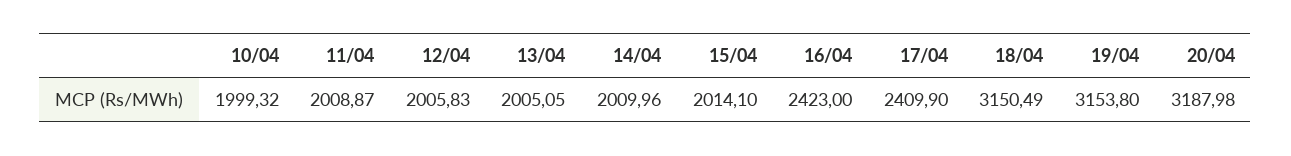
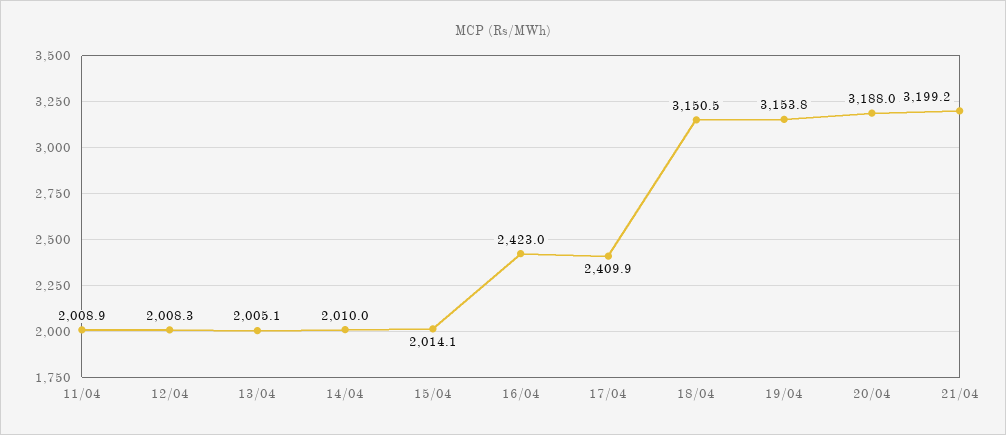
10/04: 1999.32 -> none
12/04: 2005.83 -> 2008.3
21/04: none -> 3199.2

